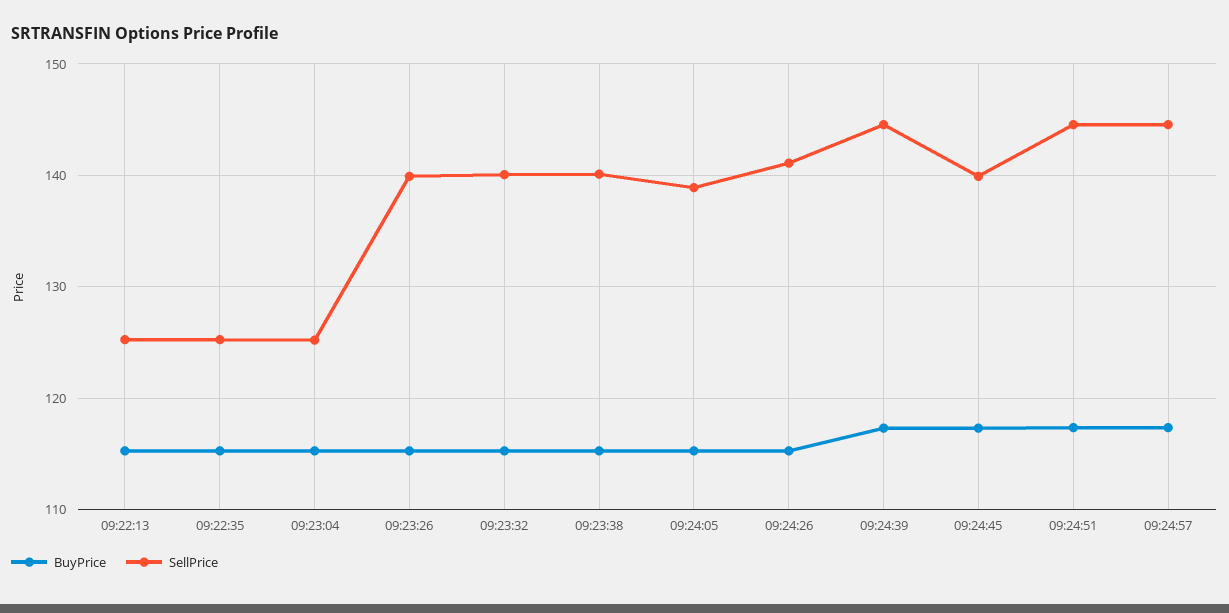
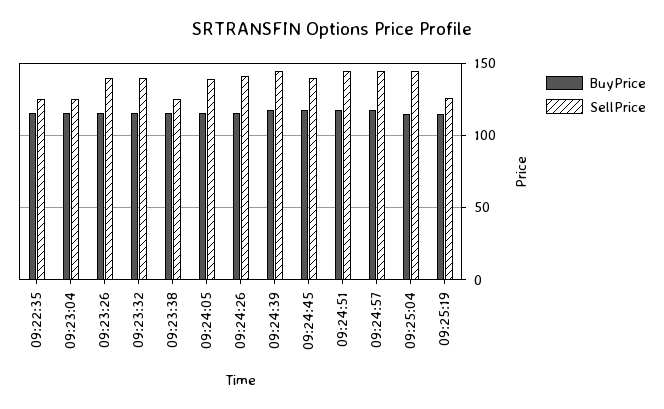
BuyPrice, 09:22:13: 115 -> none
SellPrice, 09:22:13: 125 -> none
SellPrice, 09:23:38: 140 -> 125
BuyPrice, 09:25:04: none -> 115
SellPrice, 09:25:04: none -> 145
BuyPrice, 09:25:19: none -> 115
SellPrice, 09:25:19: none -> 125

